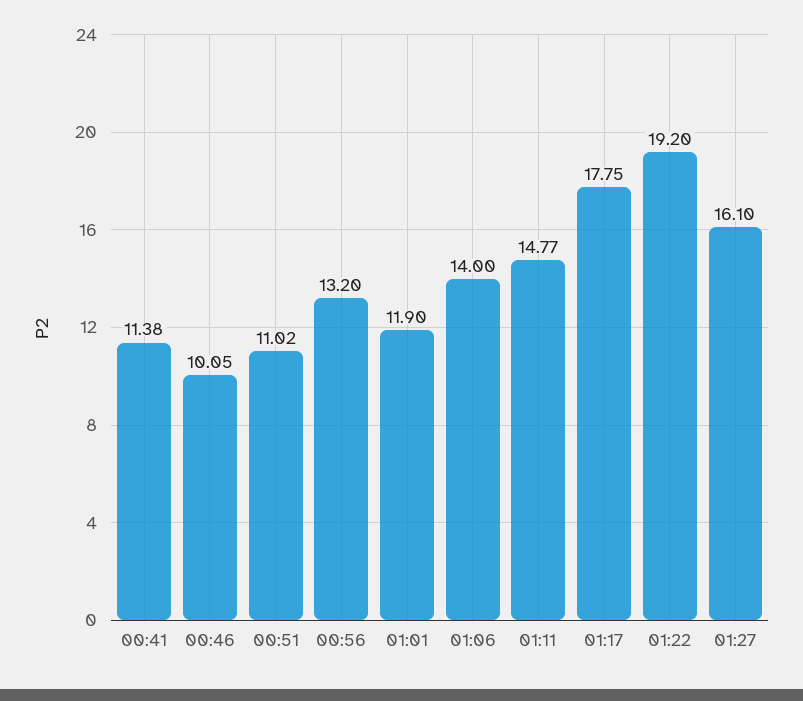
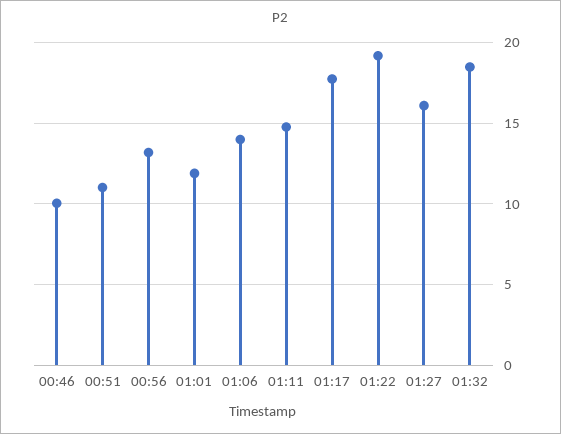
00:41: 11.38 -> none
01:32: none -> 18.5

